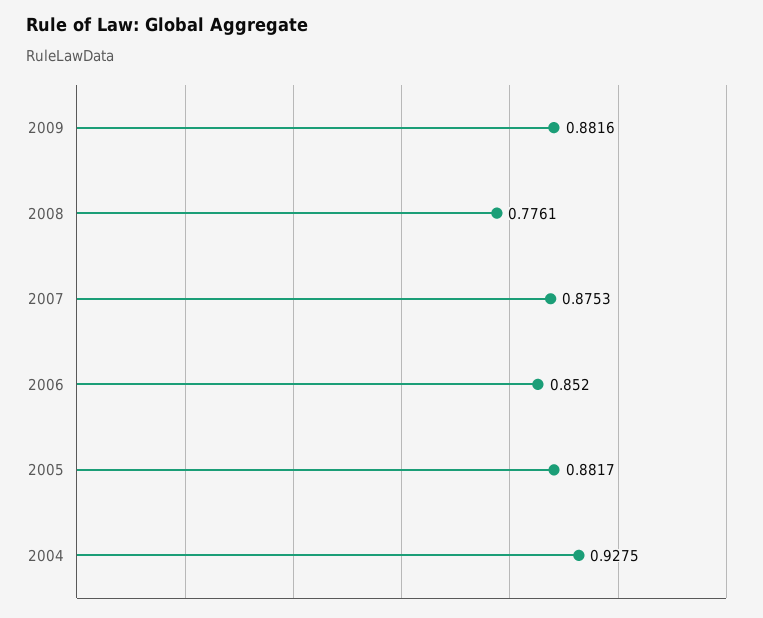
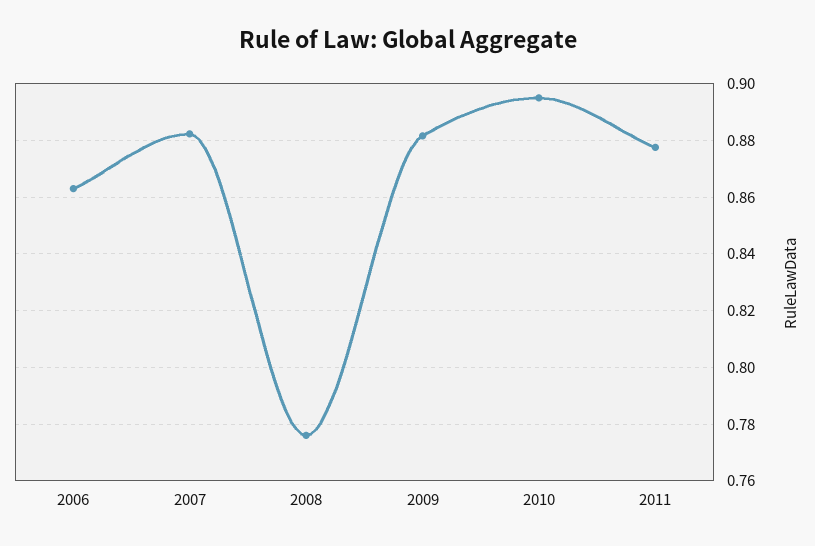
2007: 0.8753 -> 0.8825
2006: 0.852 -> 0.8625
2005: 0.8817 -> none
2004: 0.9275 -> none
2010: none -> 0.895
2011: none -> 0.8775

